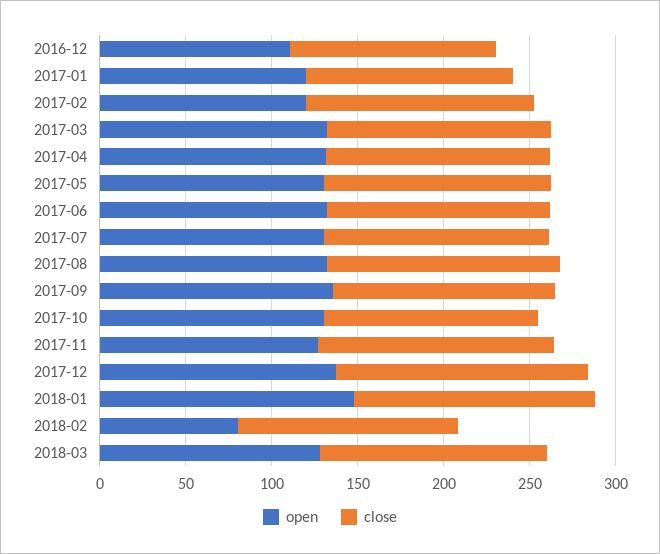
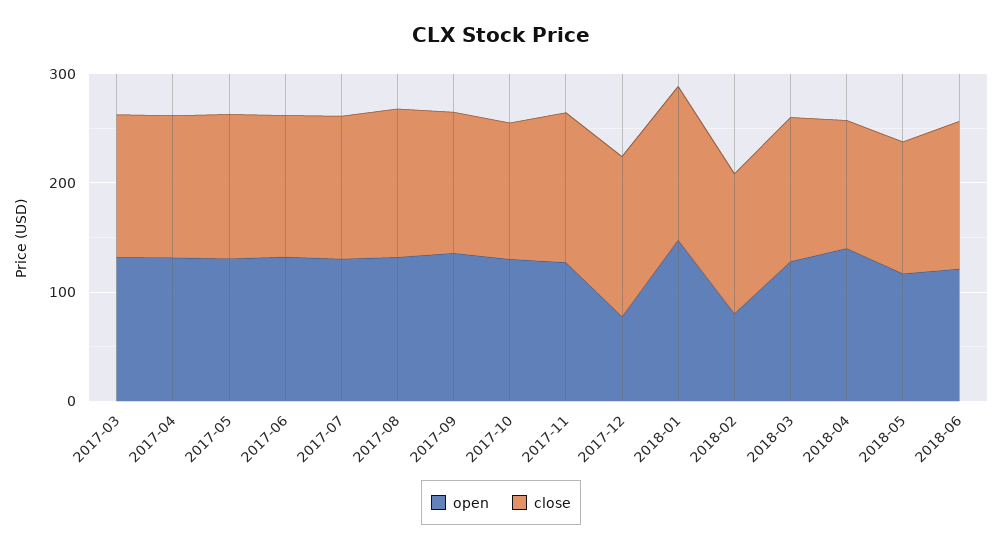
open, 2016-12: 110 -> none
close, 2016-12: 120 -> none
open, 2017-01: 120 -> none
close, 2017-01: 120 -> none
open, 2017-02: 120 -> none
close, 2017-02: 130 -> none
open, 2017-12: 140 -> 80
open, 2018-04: none -> 140
close, 2018-04: none -> 120
open, 2018-05: none -> 120
close, 2018-05: none -> 120
open, 2018-06: none -> 120
close, 2018-06: none -> 140

